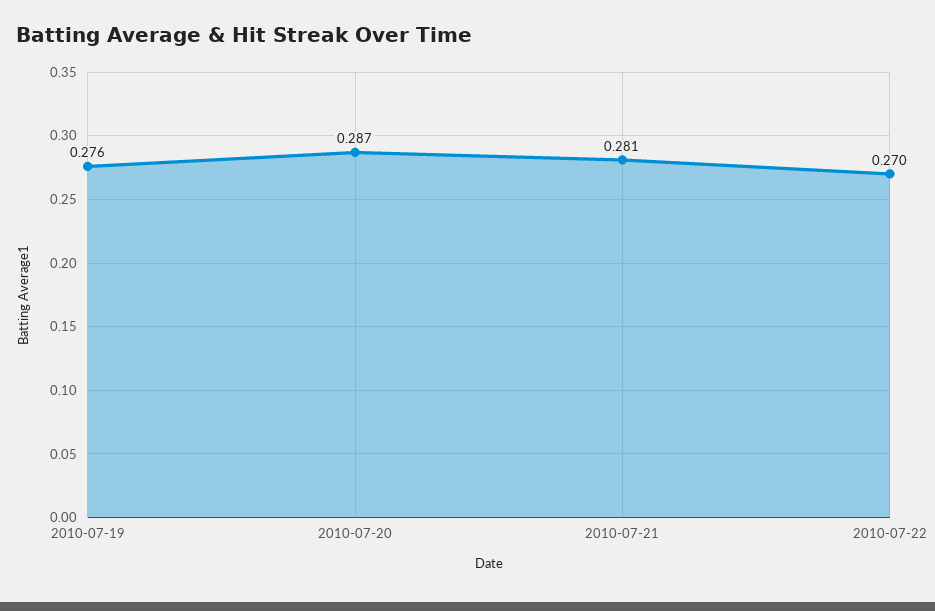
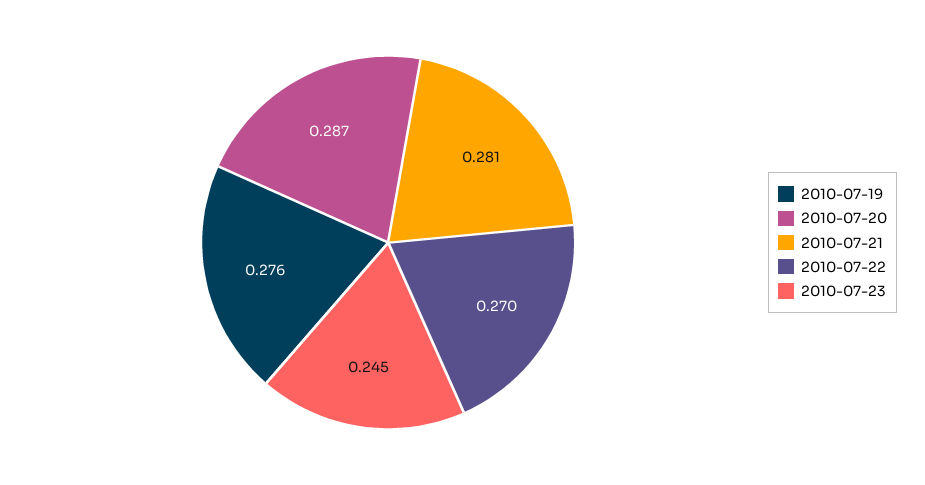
2010-07-23: none -> 0.245

